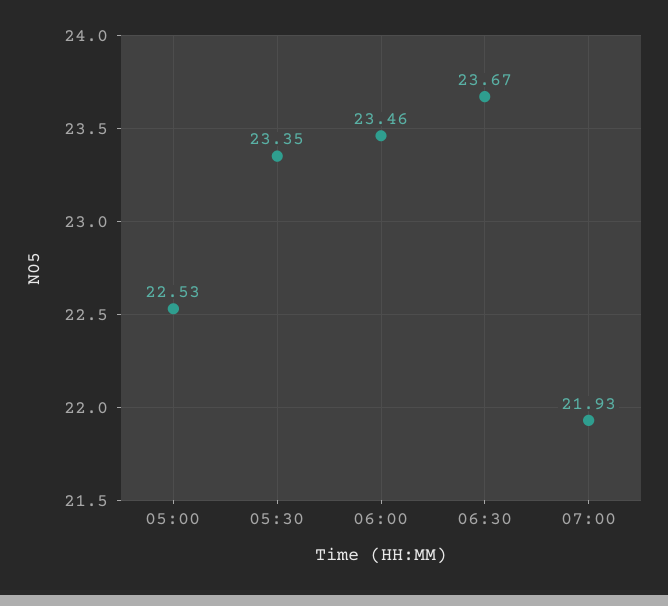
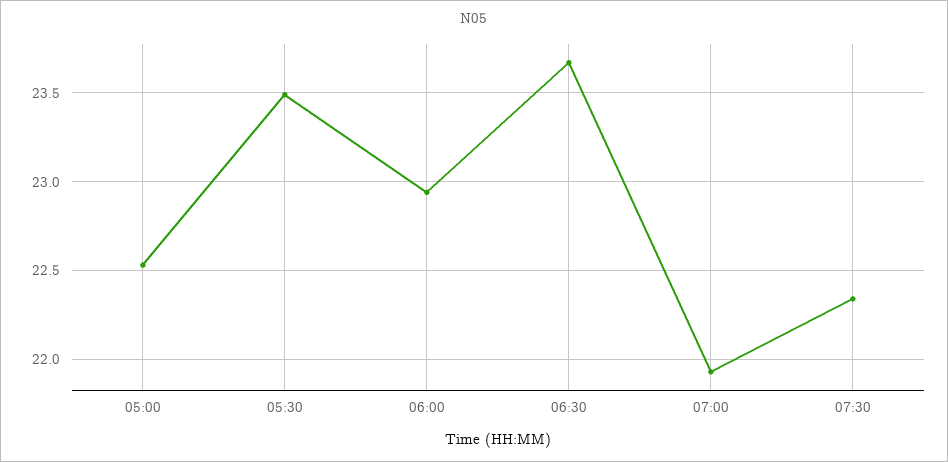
05:30: 23.35 -> 23.5
06:00: 23.46 -> 22.95
07:30: none -> 22.35

